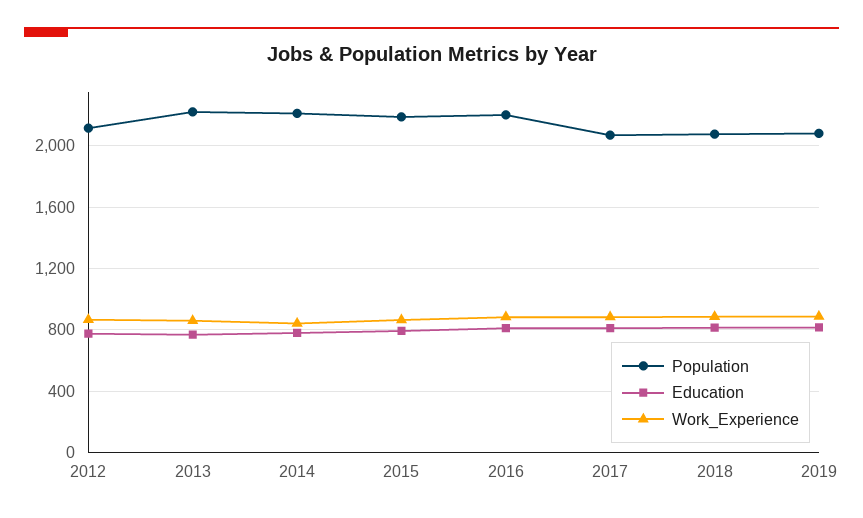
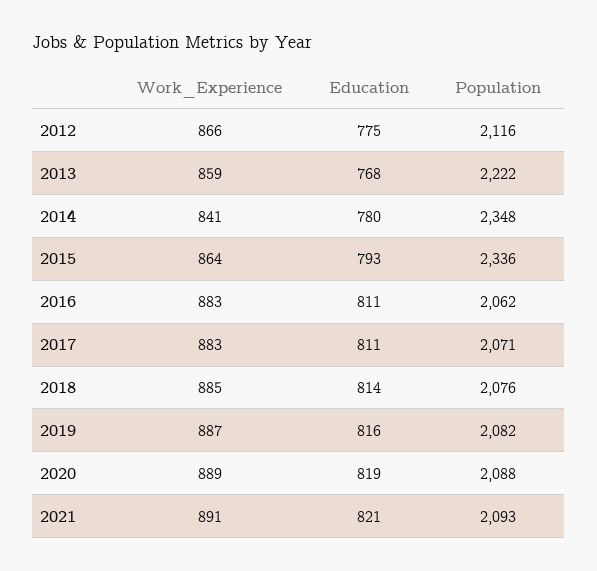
Population, 2014: 2200 -> 2348
Population, 2015: 2200 -> 2336
Population, 2016: 2200 -> 2062
Work_Experience, 2020: none -> 889
Education, 2020: none -> 819
Population, 2020: none -> 2088
Work_Experience, 2021: none -> 891
Education, 2021: none -> 821
Population, 2021: none -> 2093

